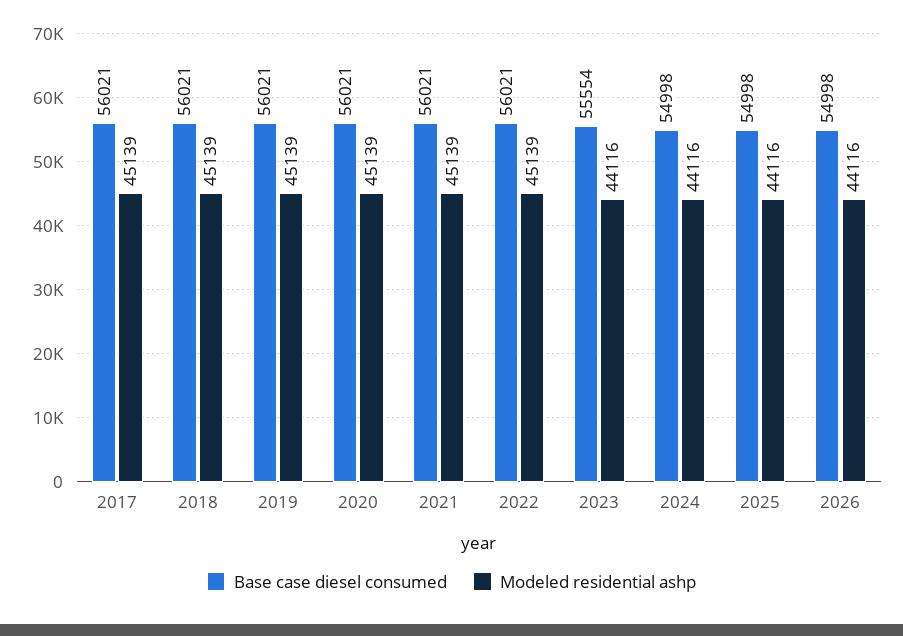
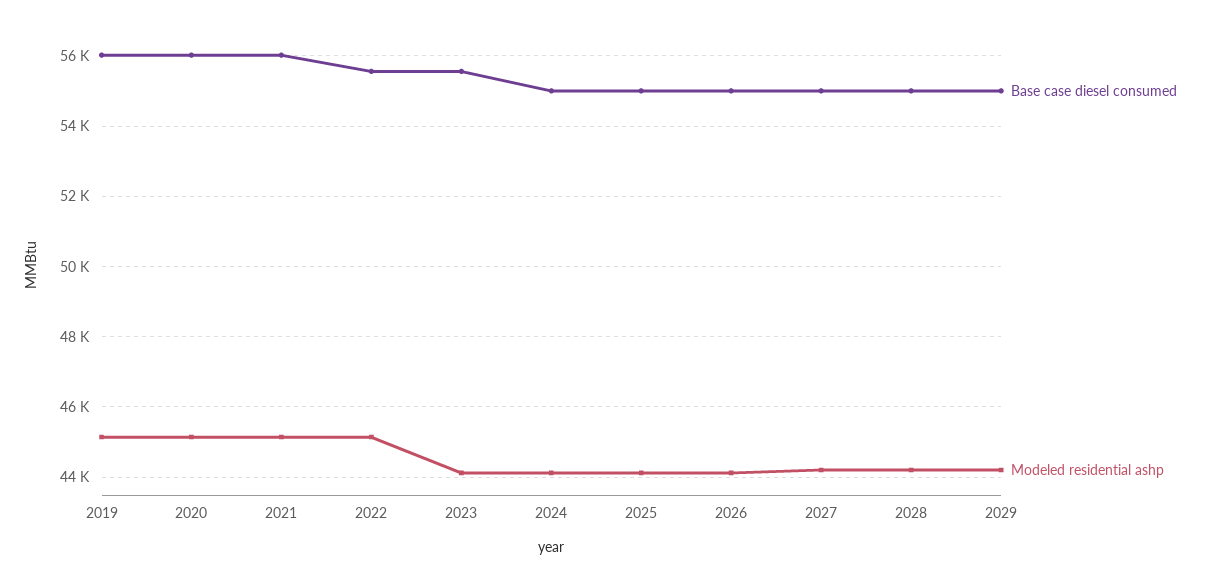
Base case diesel consumed, 2017: 56021 -> none
Modeled residential ashp, 2017: 45139 -> none
Base case diesel consumed, 2018: 56021 -> none
Modeled residential ashp, 2018: 45139 -> none
Base case diesel consumed, 2022: 56021 -> 55600
Base case diesel consumed, 2027: none -> 55000
Modeled residential ashp, 2027: none -> 44200
Base case diesel consumed, 2028: none -> 55000
Modeled residential ashp, 2028: none -> 44200
Base case diesel consumed, 2029: none -> 55000
Modeled residential ashp, 2029: none -> 44200

